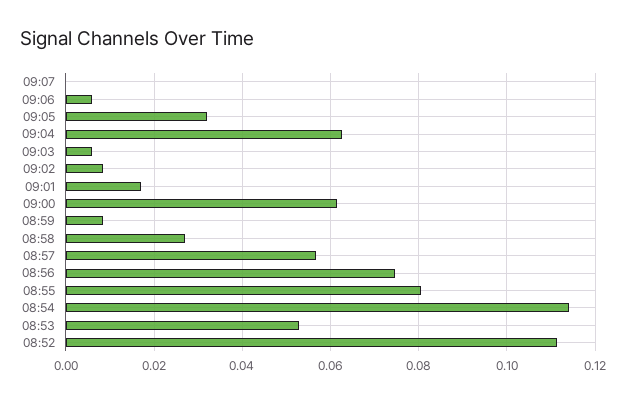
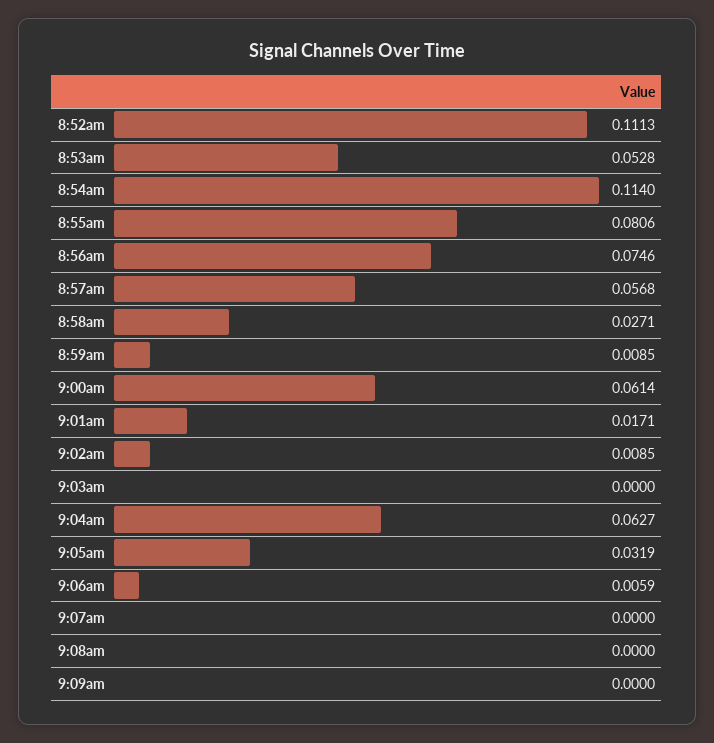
09:03: 0.006 -> 0
9:08am: none -> 0
9:09am: none -> 0

